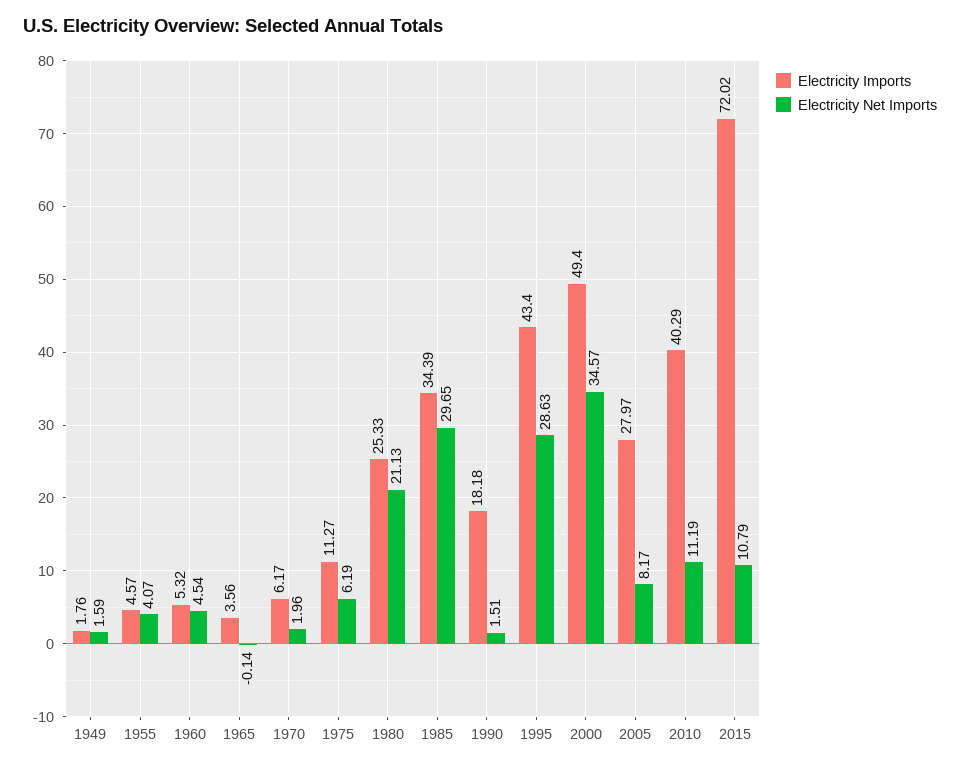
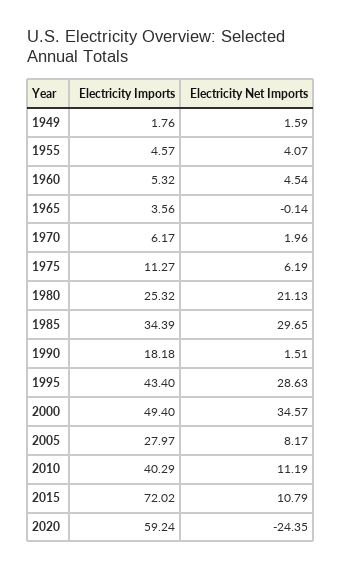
Electricity Imports, 1980: 25.33 -> 25.32
Electricity Imports, 2020: none -> 59.24
Electricity Net Imports, 2020: none -> -24.35

